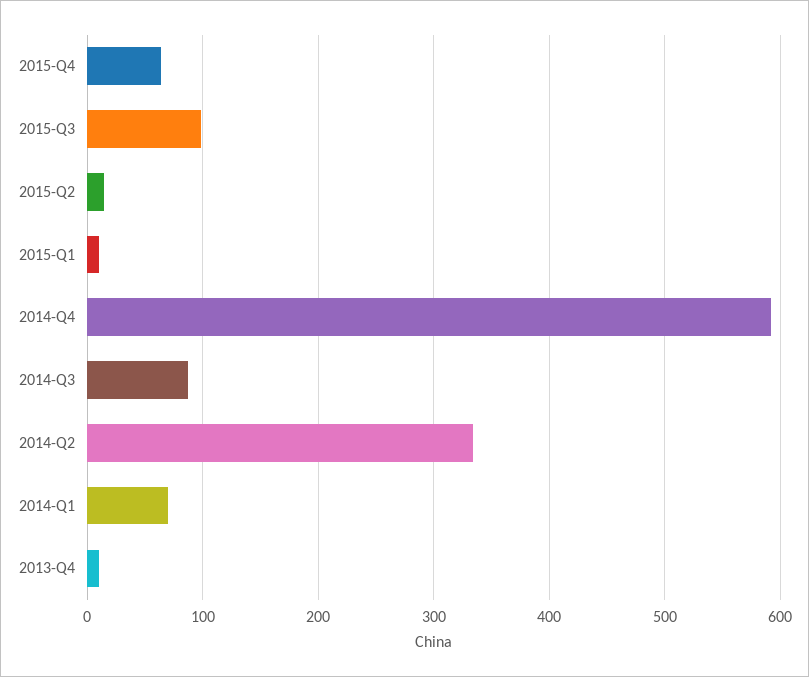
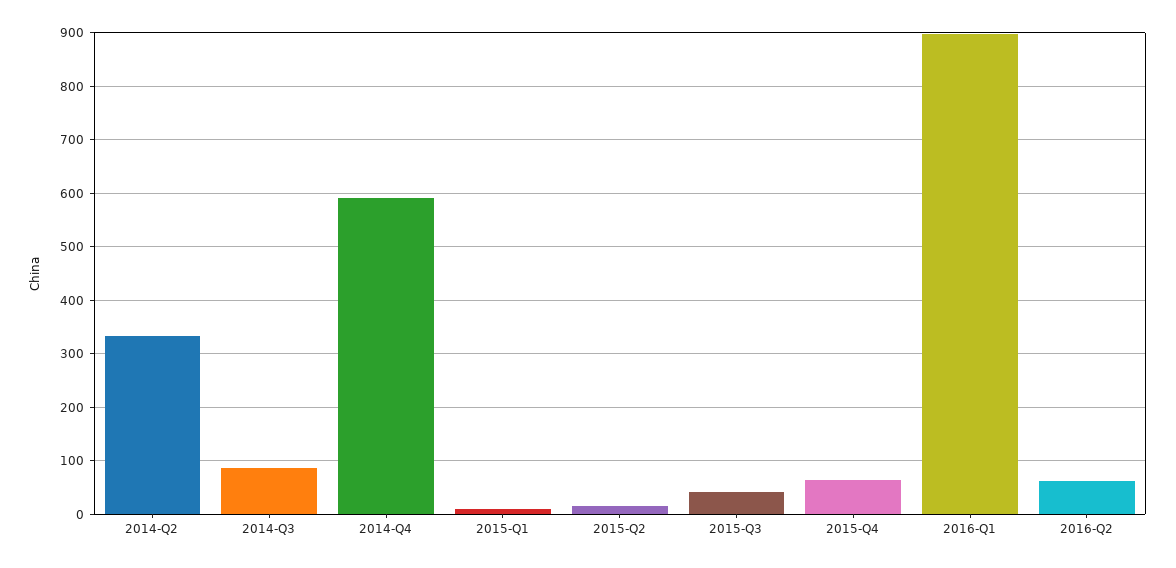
2015-Q3: 100 -> 40
2014-Q1: 70 -> none
2013-Q4: 10 -> none
2016-Q1: none -> 900
2016-Q2: none -> 60

